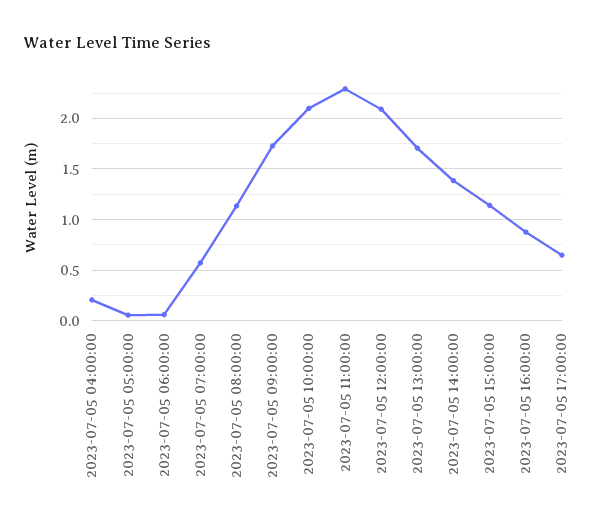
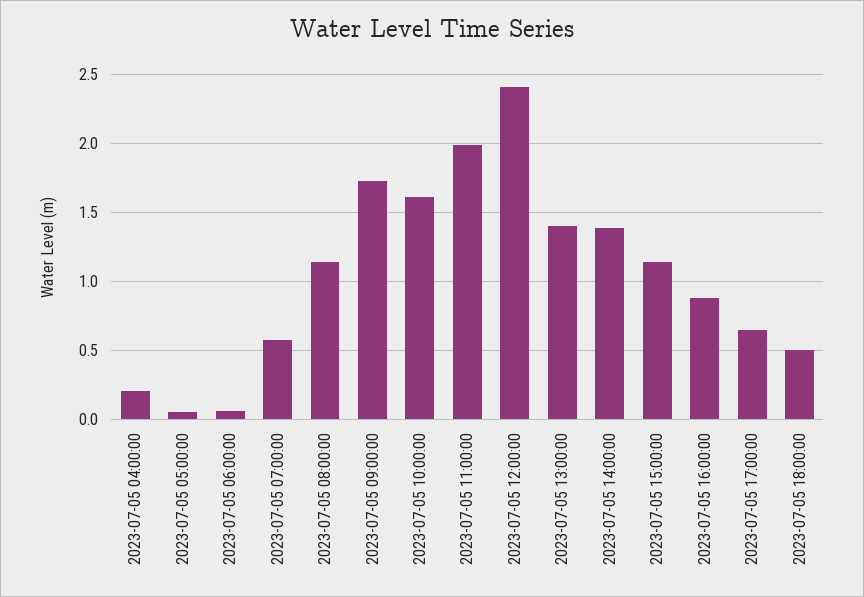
2023-07-05 10:00:00: 2.1 -> 1.6
2023-07-05 11:00:00: 2.3 -> 2
2023-07-05 12:00:00: 2.1 -> 2.4
2023-07-05 13:00:00: 1.7 -> 1.4
2023-07-05 18:00:00: none -> 0.5

